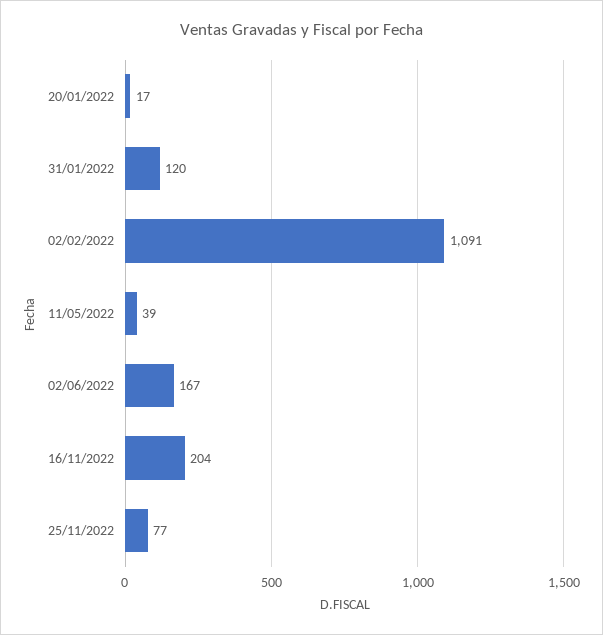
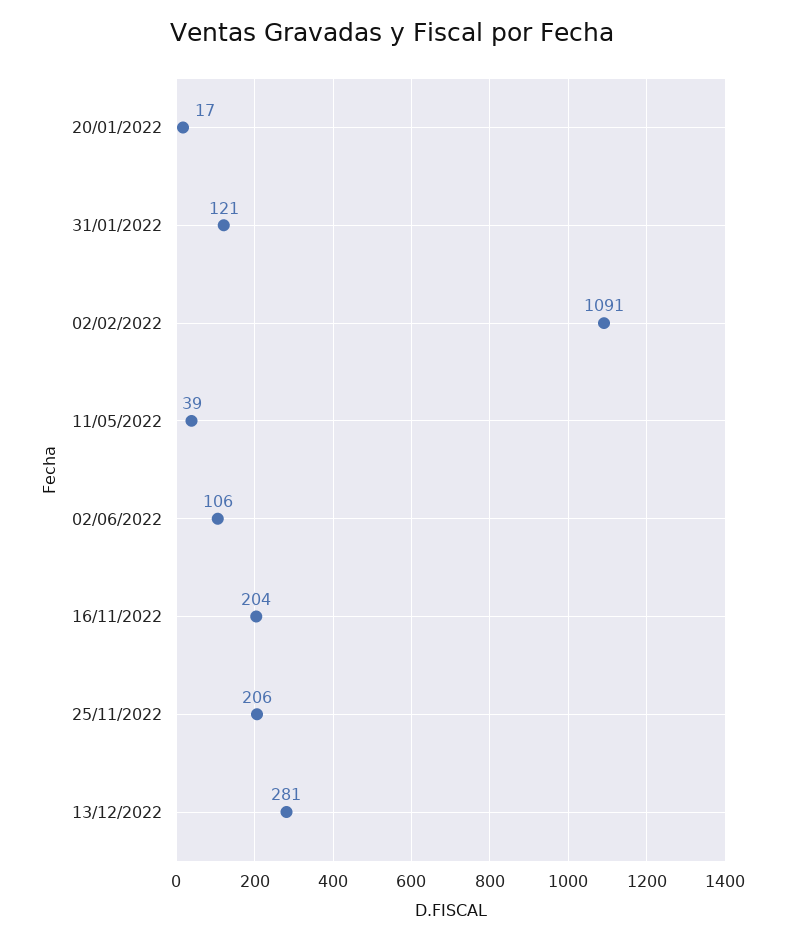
31/01/2022: 120 -> 121
02/06/2022: 167 -> 106
25/11/2022: 77 -> 206
13/12/2022: none -> 281

